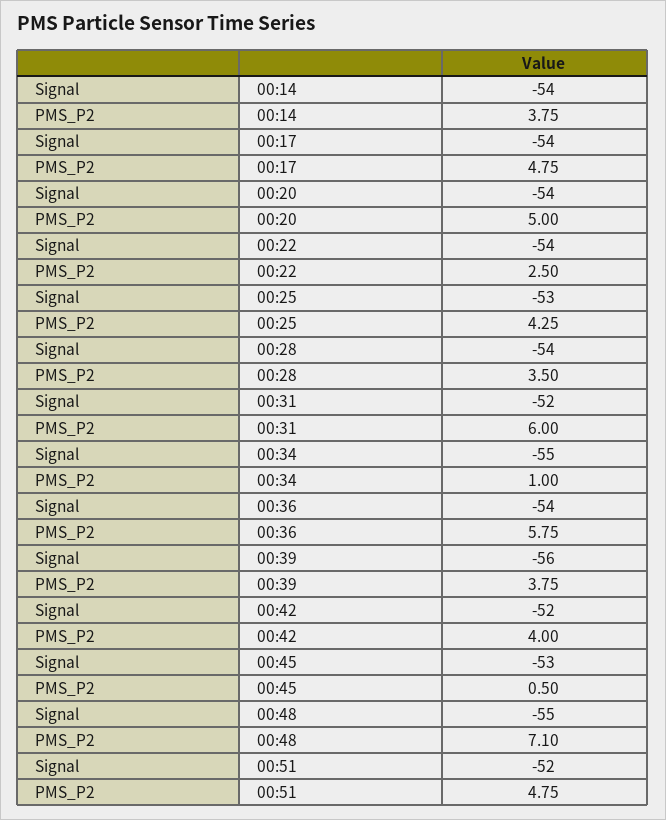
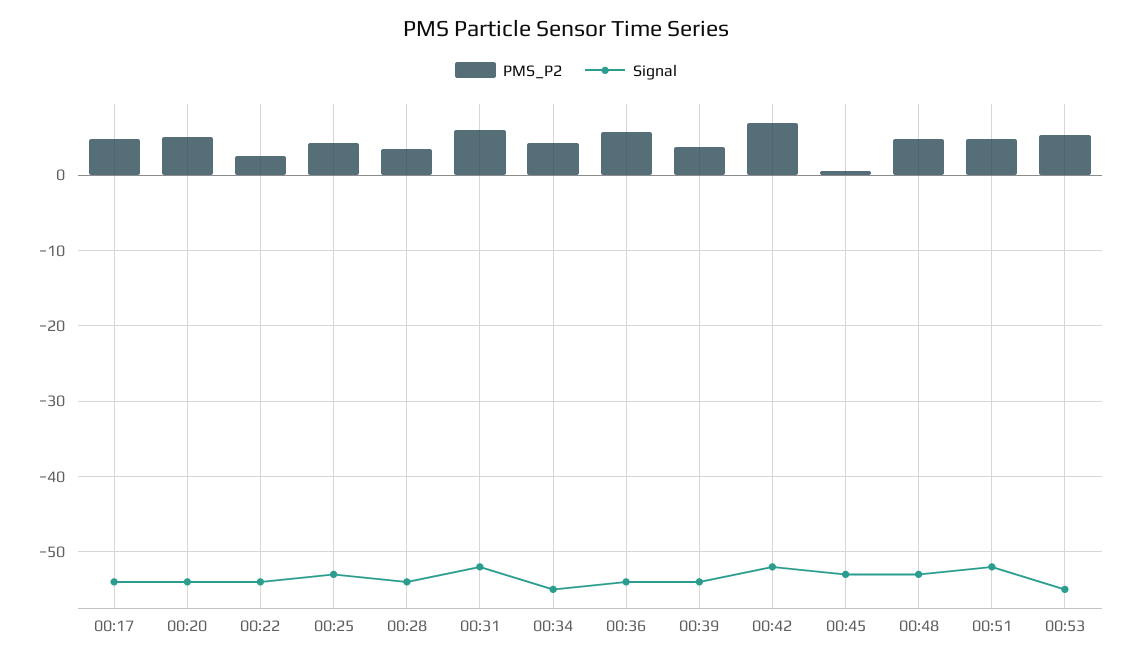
Signal, 00:14: -54 -> none
PMS_P2, 00:14: 3.75 -> none
PMS_P2, 00:34: 1 -> 4
Signal, 00:39: -56 -> -54
PMS_P2, 00:42: 4 -> 7
Signal, 00:48: -55 -> -53
PMS_P2, 00:48: 7.1 -> 5
PMS_P2, 00:53: none -> 5
Signal, 00:53: none -> -55

